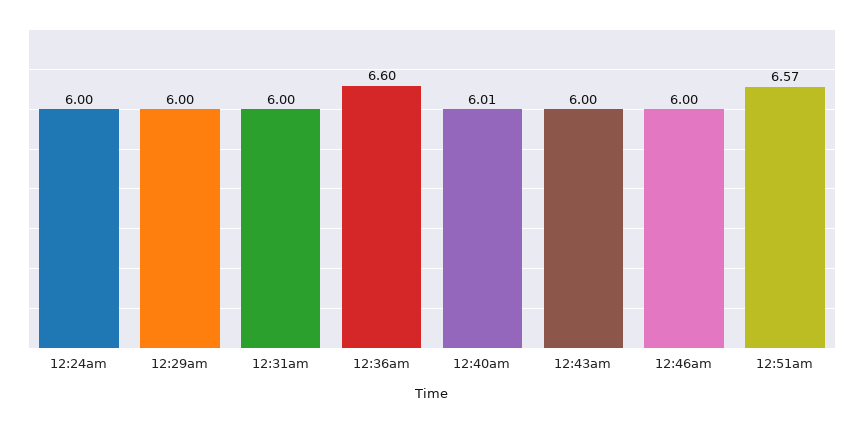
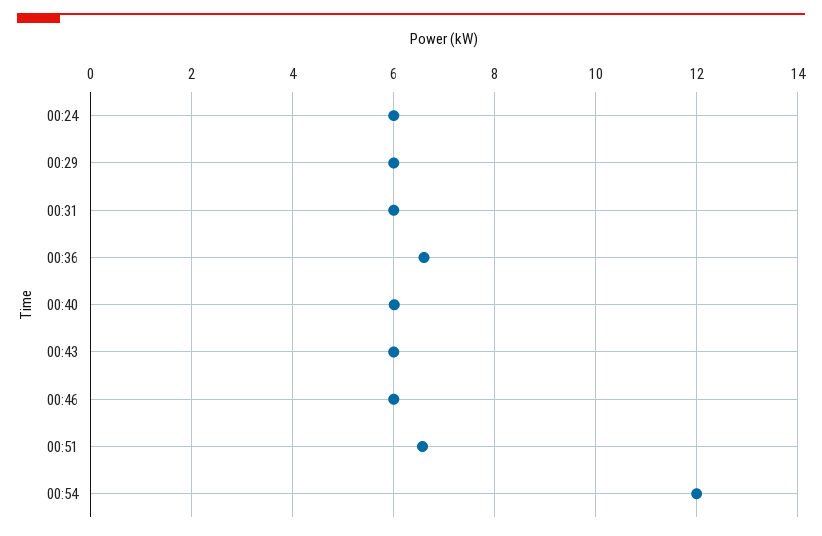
00:54: none -> 12

